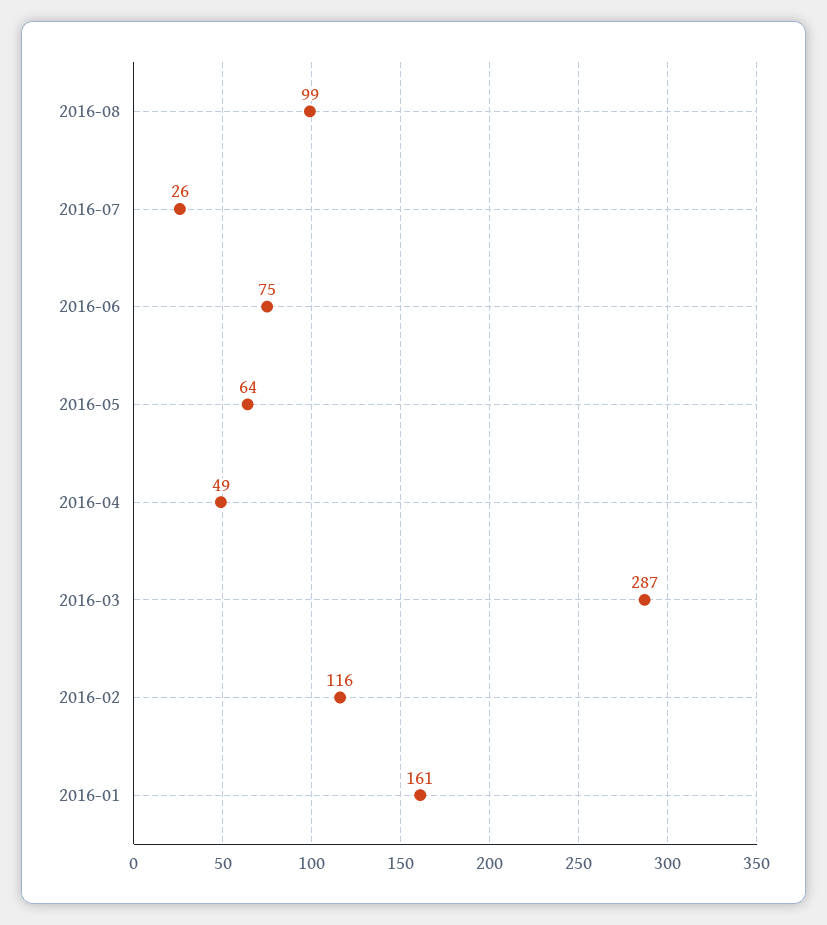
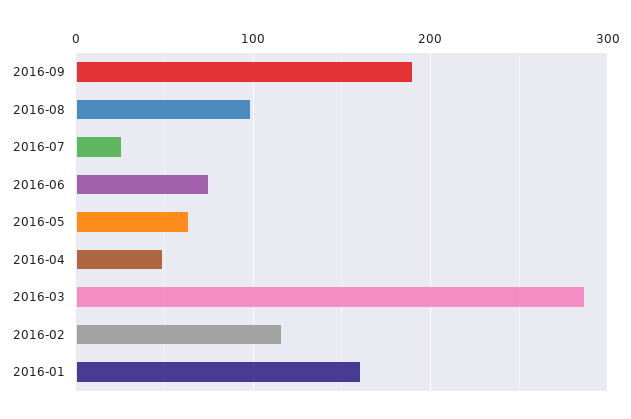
2016-09: none -> 190

